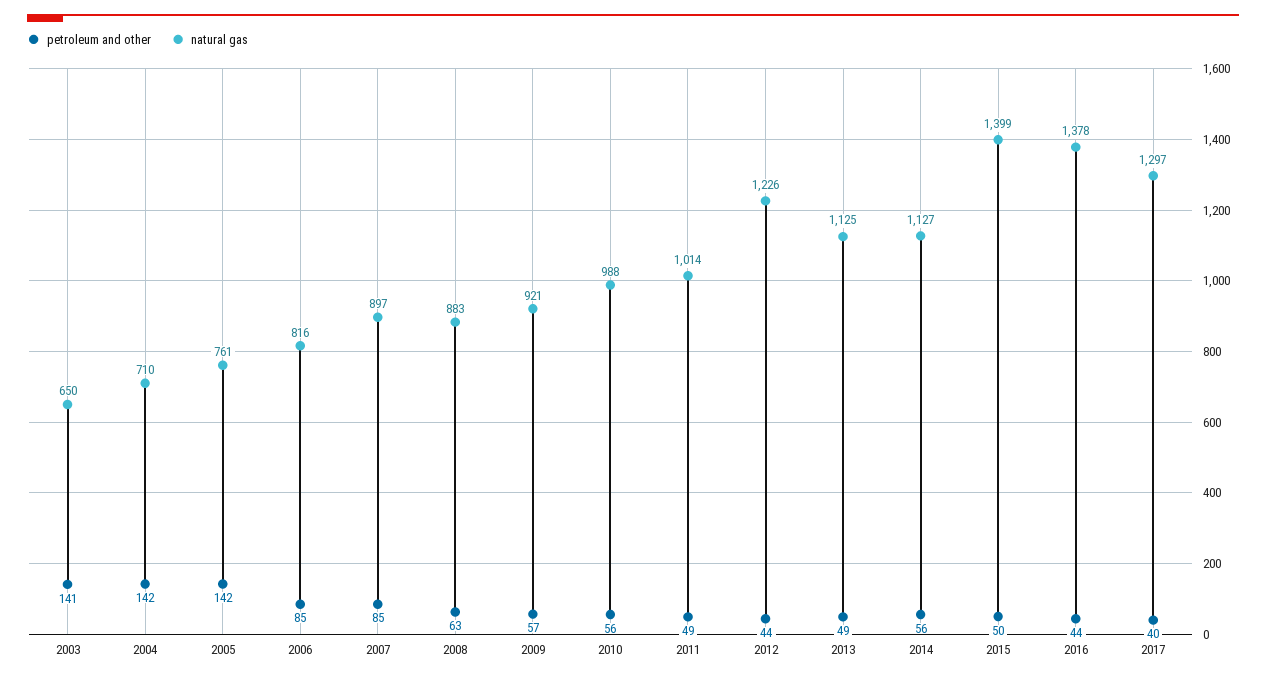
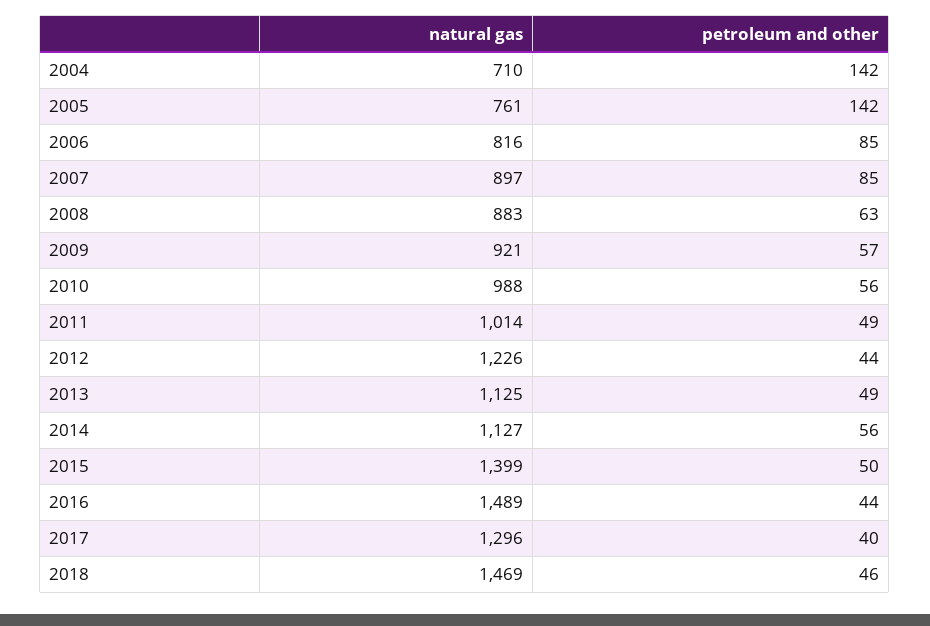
petroleum and other, 2003: 141 -> none
natural gas, 2003: 650 -> none
natural gas, 2016: 1378 -> 1489
natural gas, 2017: 1297 -> 1296
natural gas, 2018: none -> 1469
petroleum and other, 2018: none -> 46

